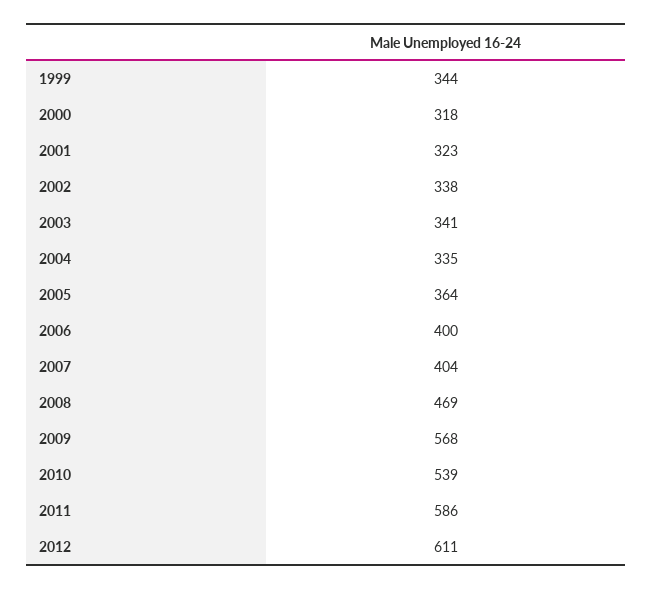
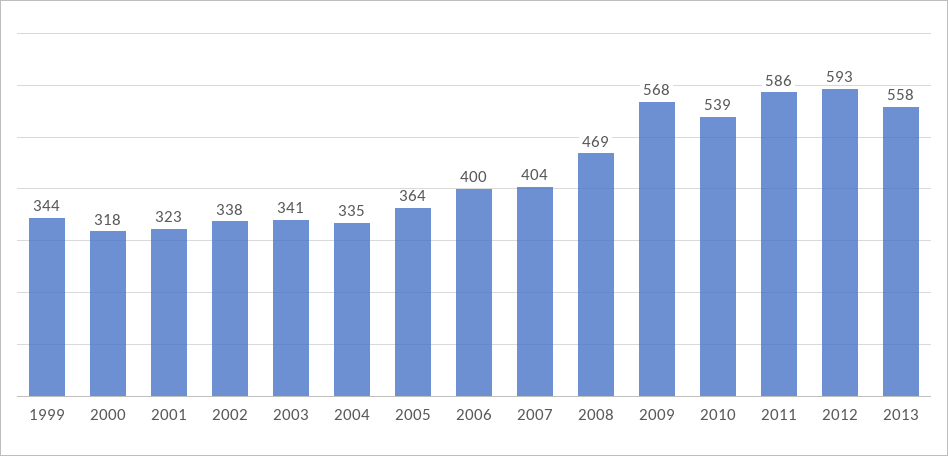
2012: 611 -> 593
2013: none -> 558

